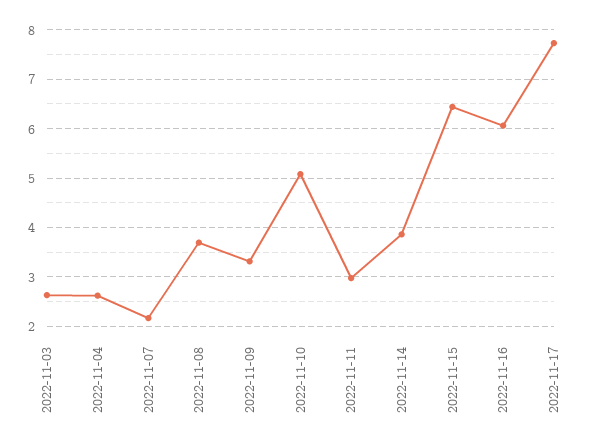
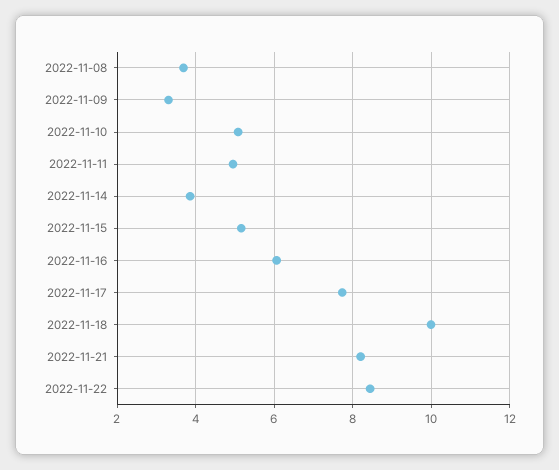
2022-11-03: 2.6 -> none
2022-11-04: 2.6 -> none
2022-11-07: 2.2 -> none
2022-11-11: 3 -> 5
2022-11-15: 6.4 -> 5.2
2022-11-18: none -> 10
2022-11-21: none -> 8.2
2022-11-22: none -> 8.4

